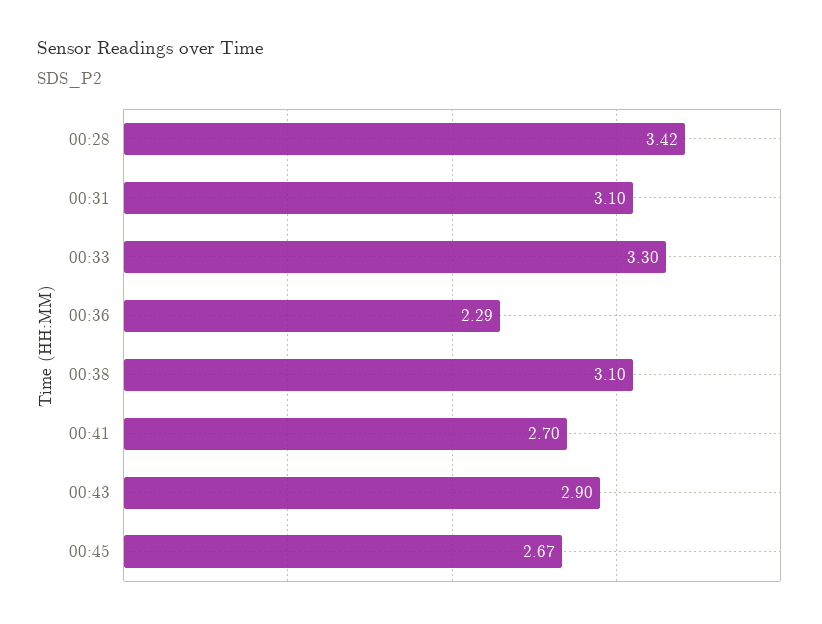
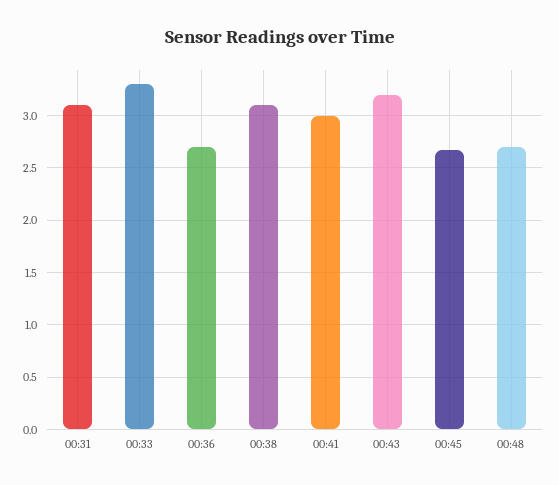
00:28: 3.42 -> none
00:36: 2.29 -> 2.7
00:41: 2.7 -> 3
00:43: 2.9 -> 3.2
00:48: none -> 2.7

